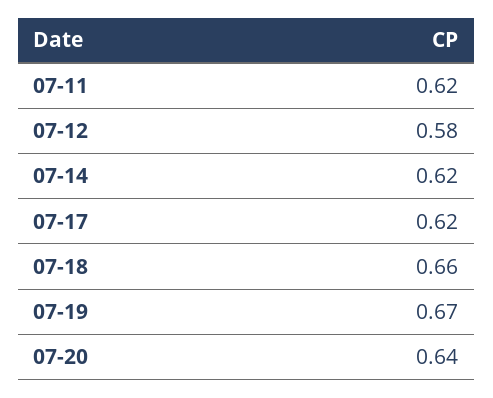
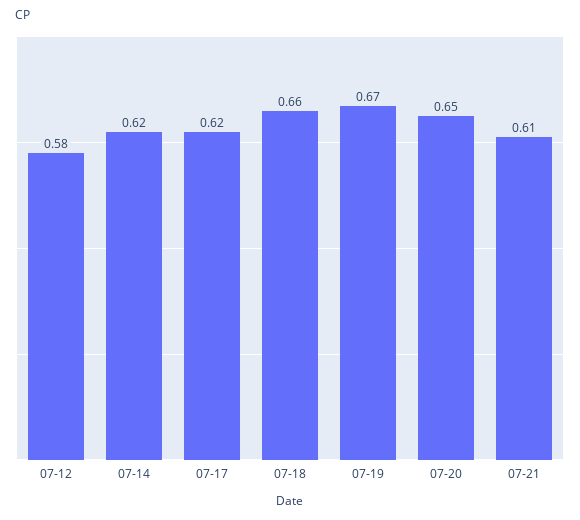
07-11: 0.62 -> none
07-20: 0.64 -> 0.65
07-21: none -> 0.61

